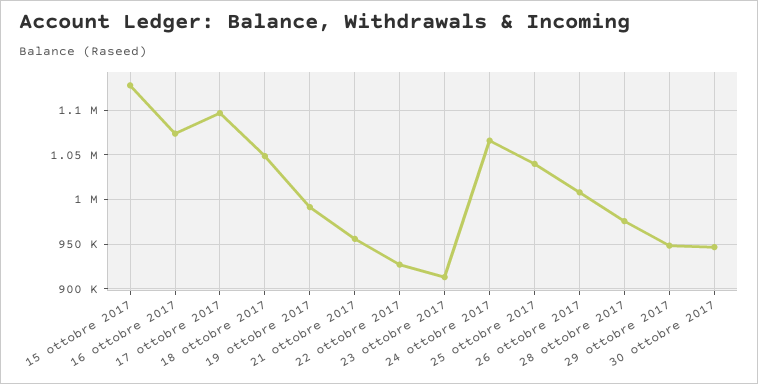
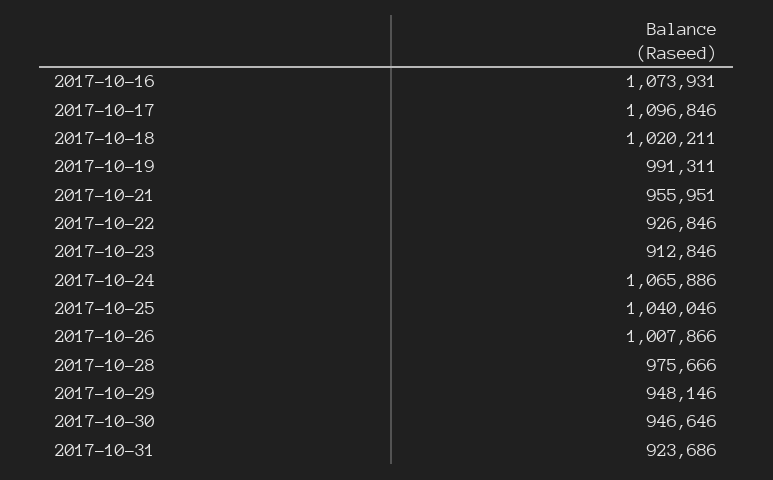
15 ottobre 2017: 1130000 -> none
18 ottobre 2017: 1050000 -> 1020211
2017-10-31: none -> 923686

